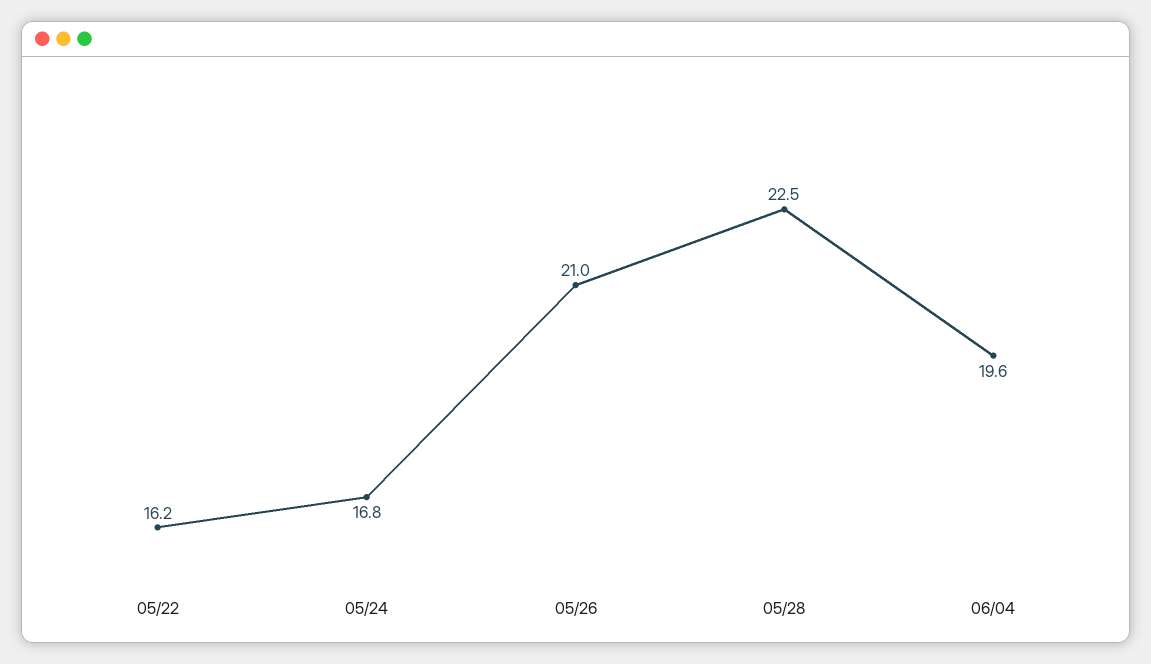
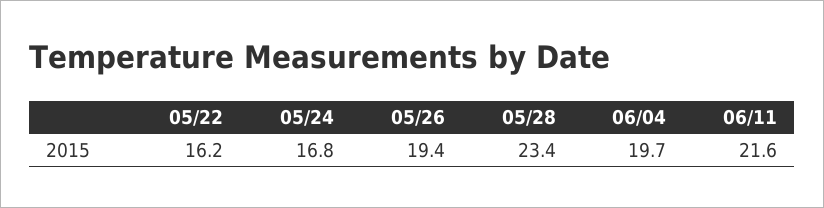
05/26: 21 -> 19.4
05/28: 22.5 -> 23.4
06/04: 19.6 -> 19.7
06/11: none -> 21.6

